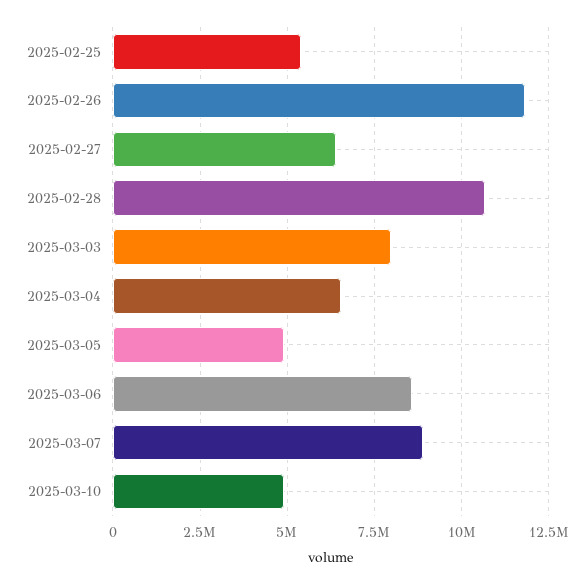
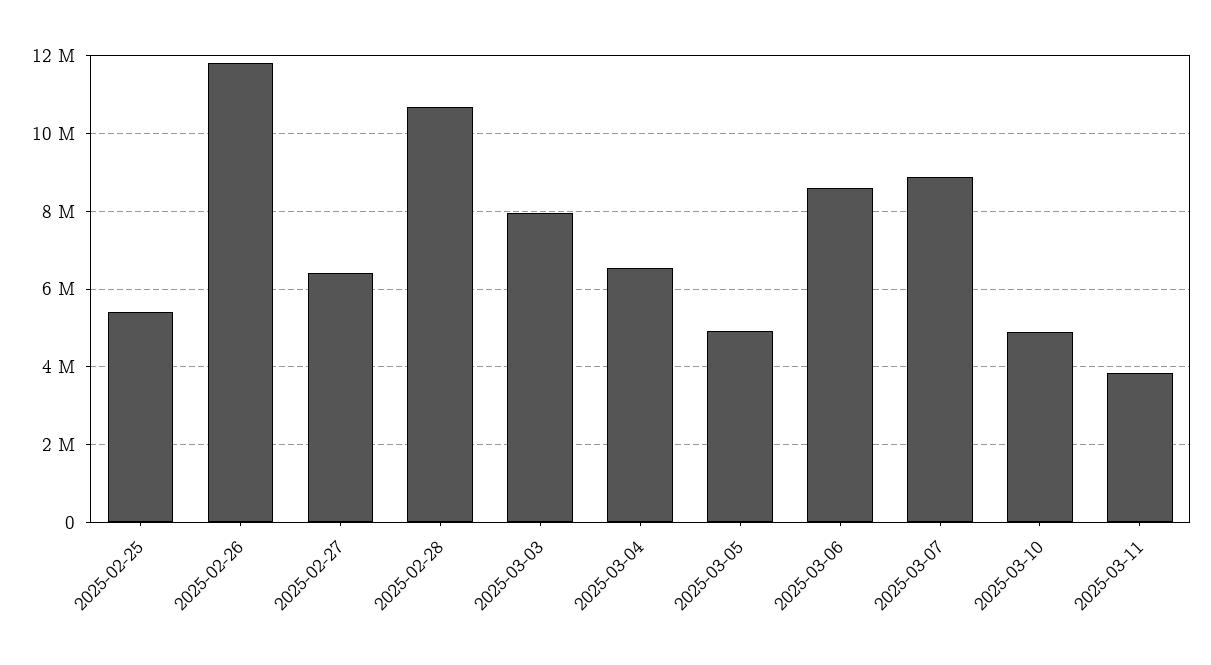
2025-03-11: none -> 3800000

